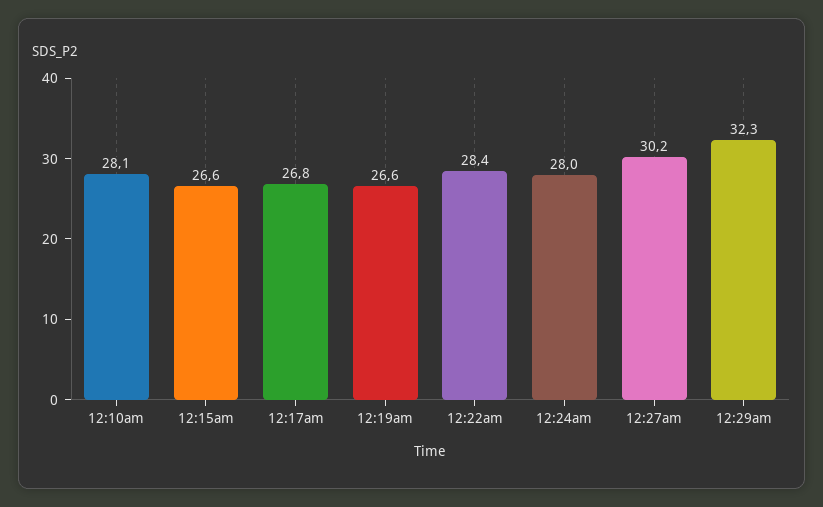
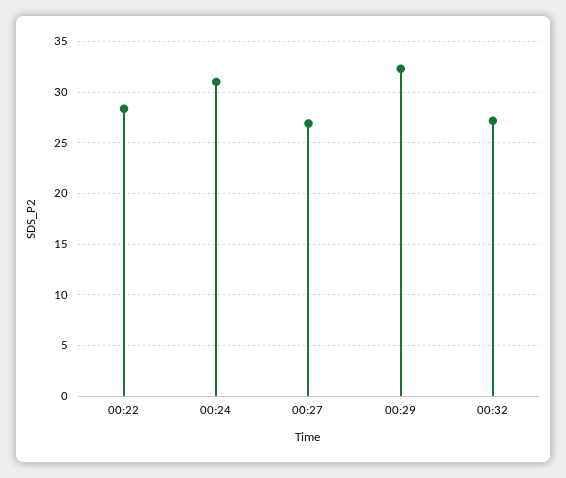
12:10am: 28.1 -> none
12:15am: 26.6 -> none
12:17am: 26.8 -> none
12:19am: 26.6 -> none
12:24am: 28 -> 31
12:27am: 30.2 -> 27
00:32: none -> 27

